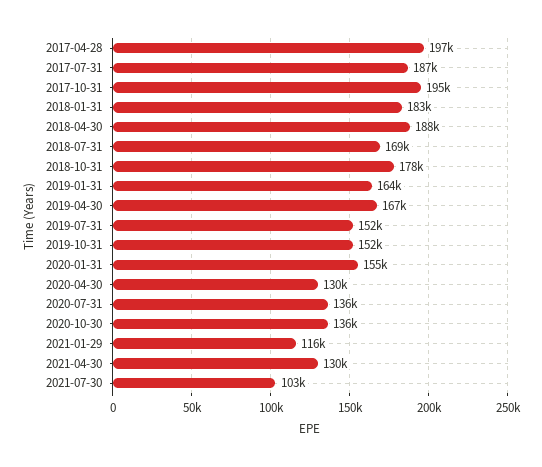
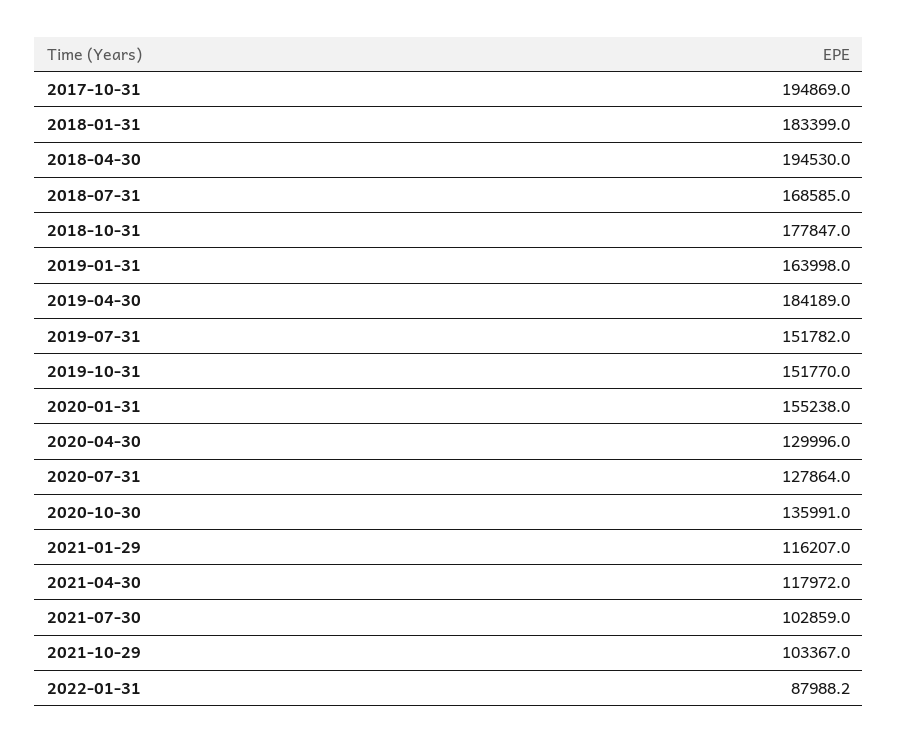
2017-04-28: 197000 -> none
2017-07-31: 187000 -> none
2018-04-30: 188000 -> 194530
2019-04-30: 167000 -> 184189
2020-07-31: 136000 -> 127864
2021-04-30: 130000 -> 117972
2021-10-29: none -> 103367
2022-01-31: none -> 87988.2

